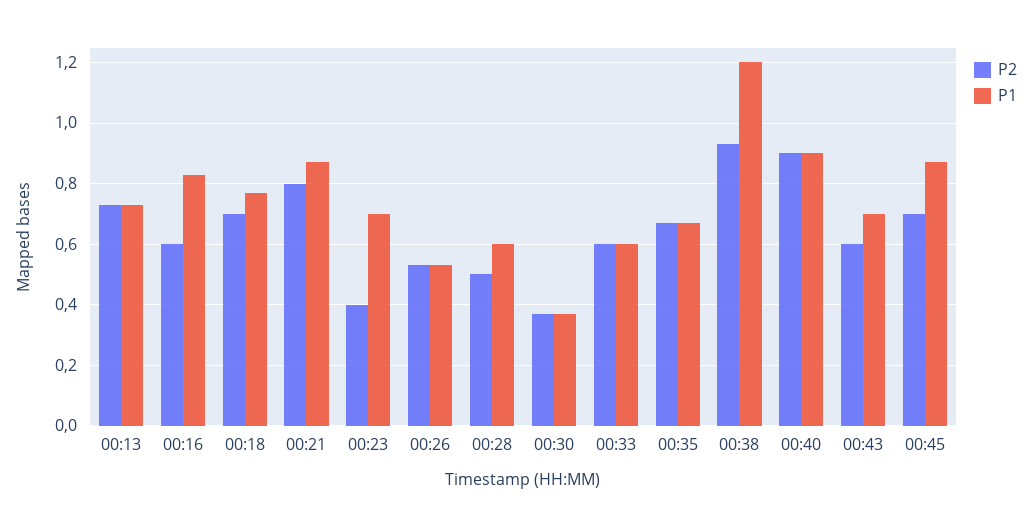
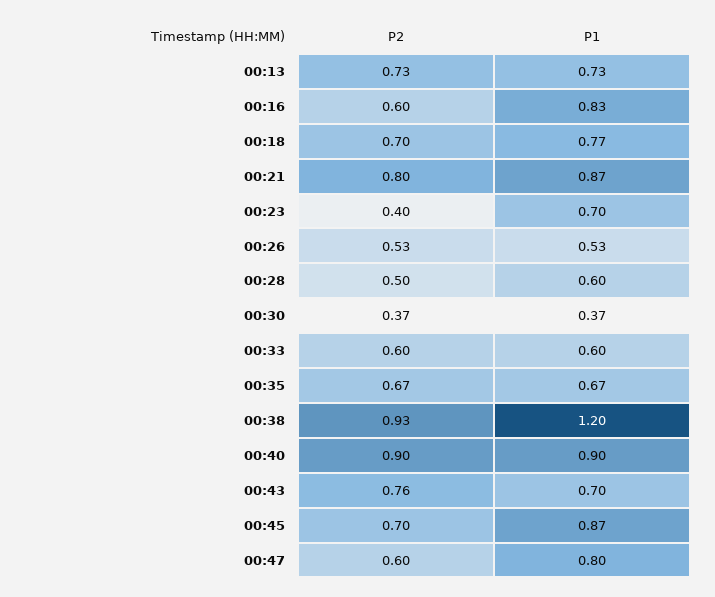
P2, 00:43: 0.6 -> 0.76
P2, 00:47: none -> 0.6
P1, 00:47: none -> 0.8

